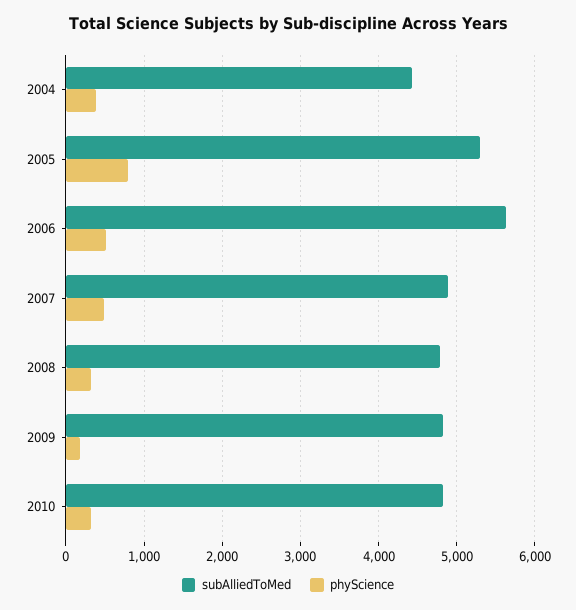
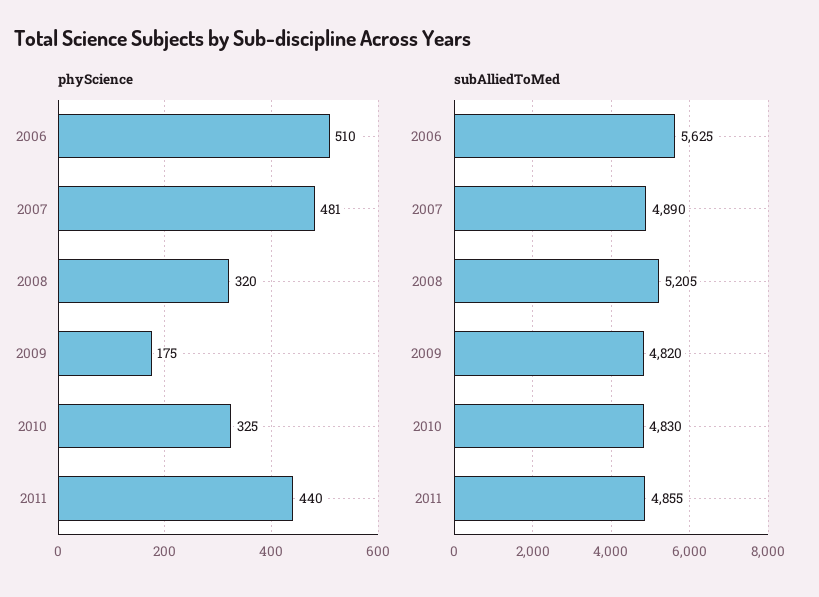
subAlliedToMed, 2004: 4400 -> none
phyScience, 2004: 400 -> none
subAlliedToMed, 2005: 5300 -> none
phyScience, 2005: 800 -> none
subAlliedToMed, 2008: 4800 -> 5205
phyScience, 2011: none -> 440
subAlliedToMed, 2011: none -> 4855

